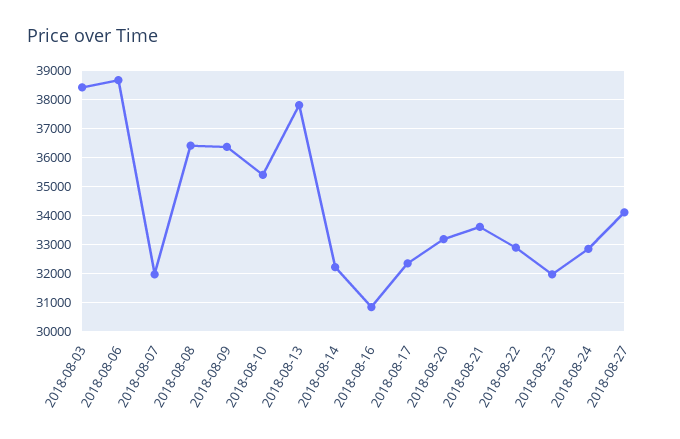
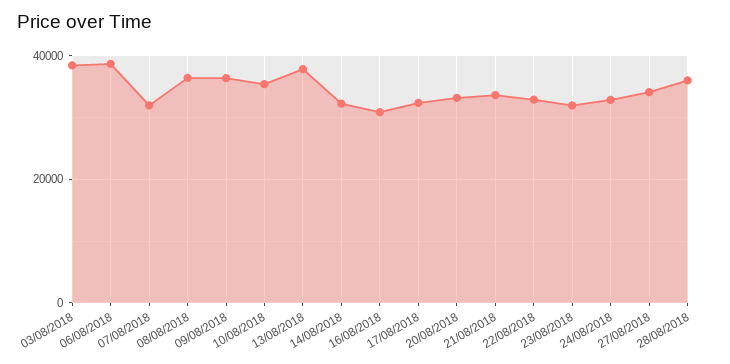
28/08/2018: none -> 36000

